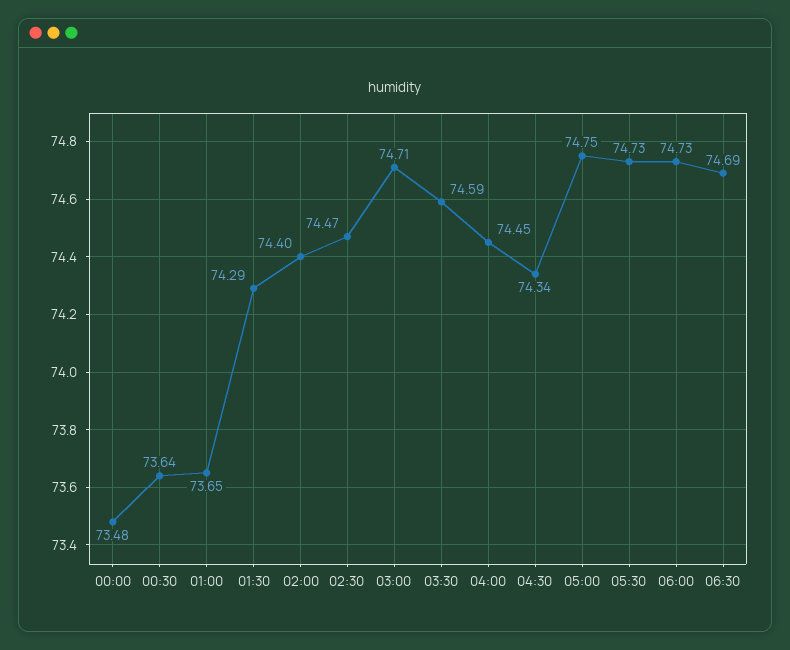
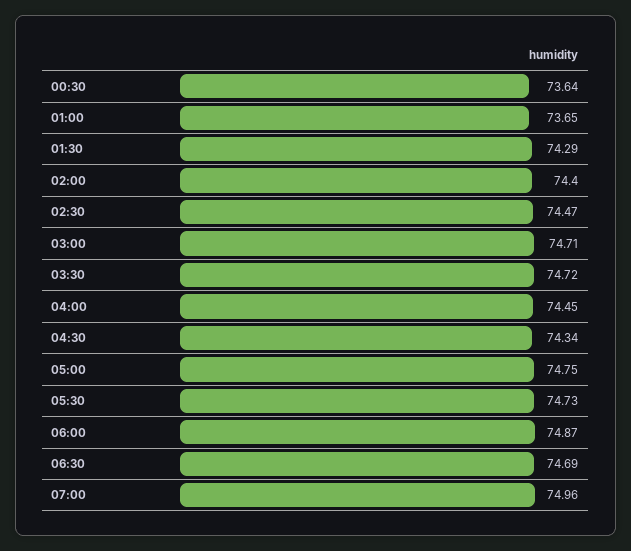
00:00: 73.48 -> none
03:30: 74.59 -> 74.72
06:00: 74.73 -> 74.87
07:00: none -> 74.96

